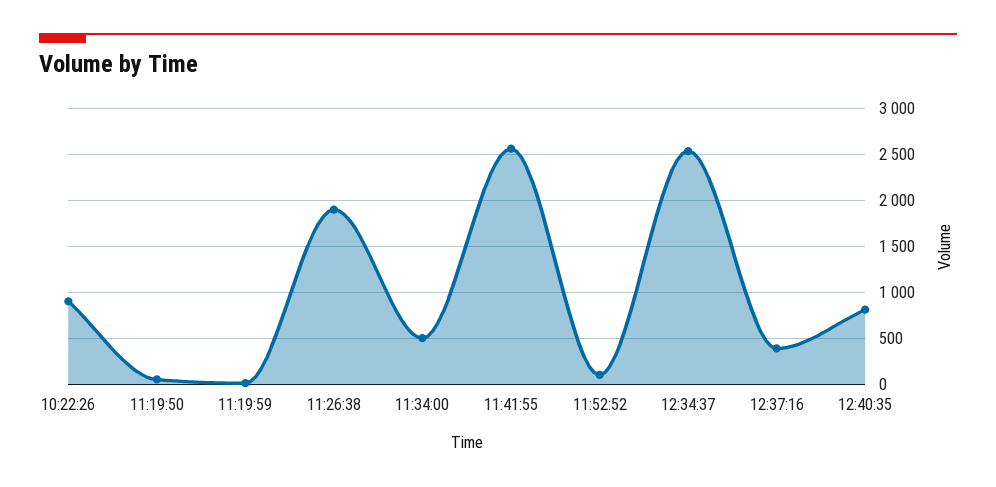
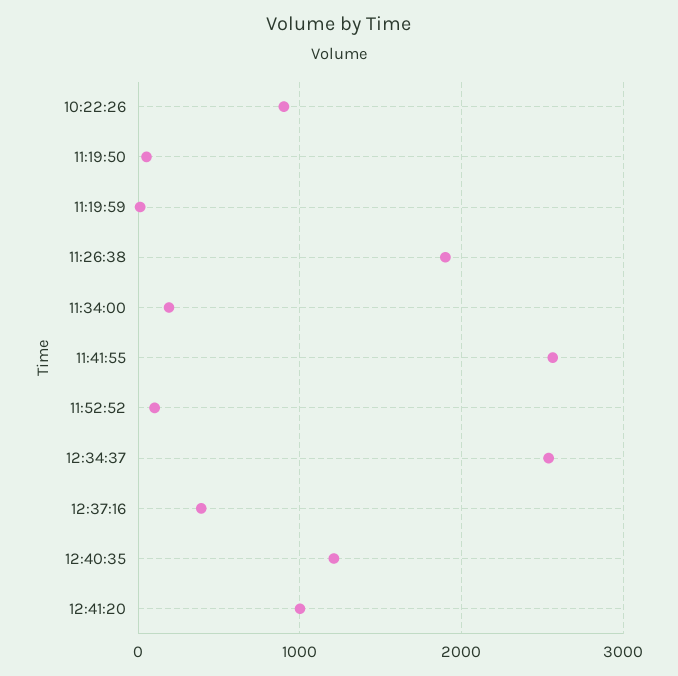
11:34:00: 500 -> 200
12:40:35: 800 -> 1200
12:41:20: none -> 1000

